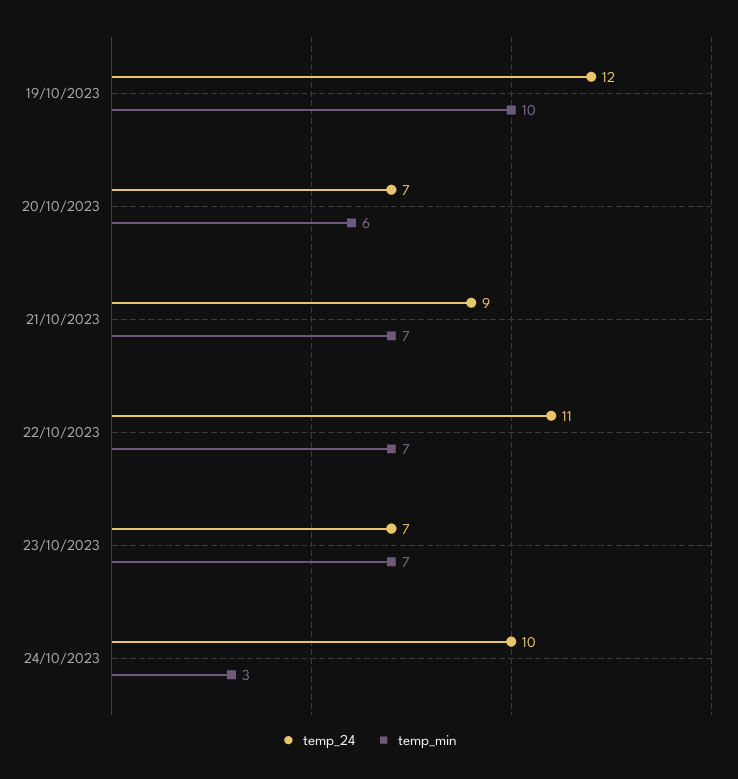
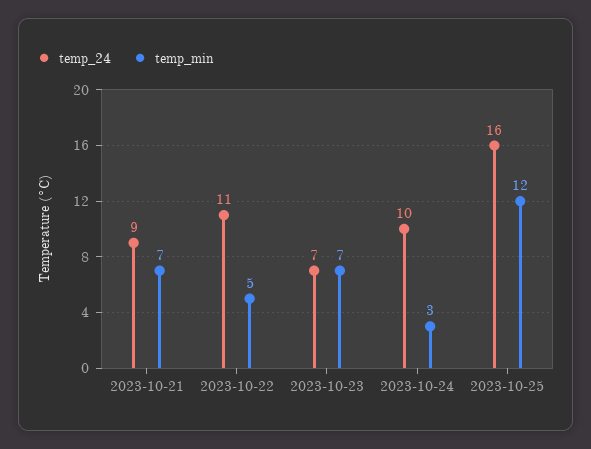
temp_24, 19/10/2023: 12 -> none
temp_min, 19/10/2023: 10 -> none
temp_24, 20/10/2023: 7 -> none
temp_min, 20/10/2023: 6 -> none
temp_min, 22/10/2023: 7 -> 5
temp_24, 2023-10-25: none -> 16
temp_min, 2023-10-25: none -> 12

